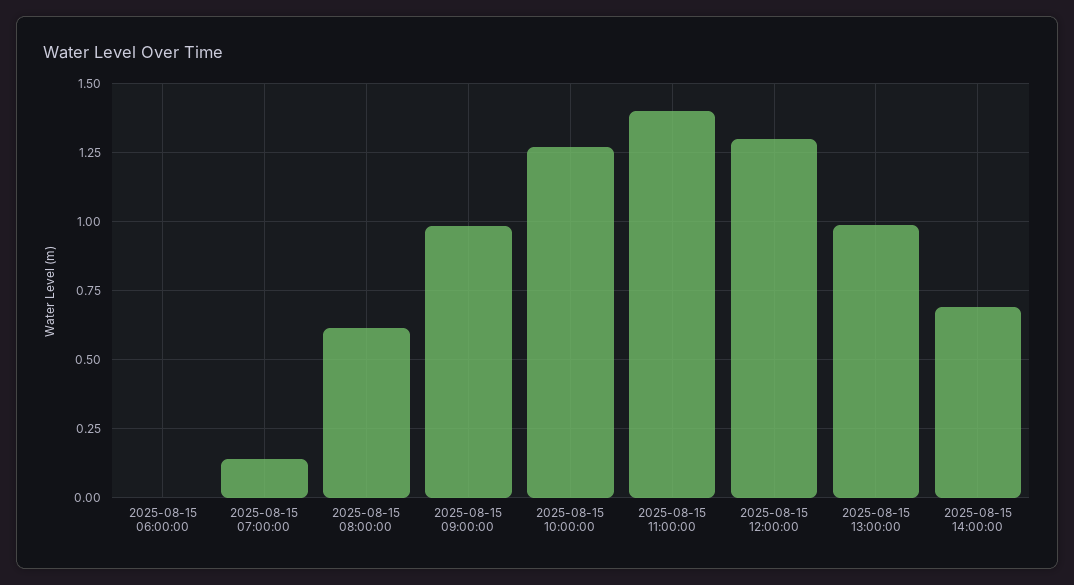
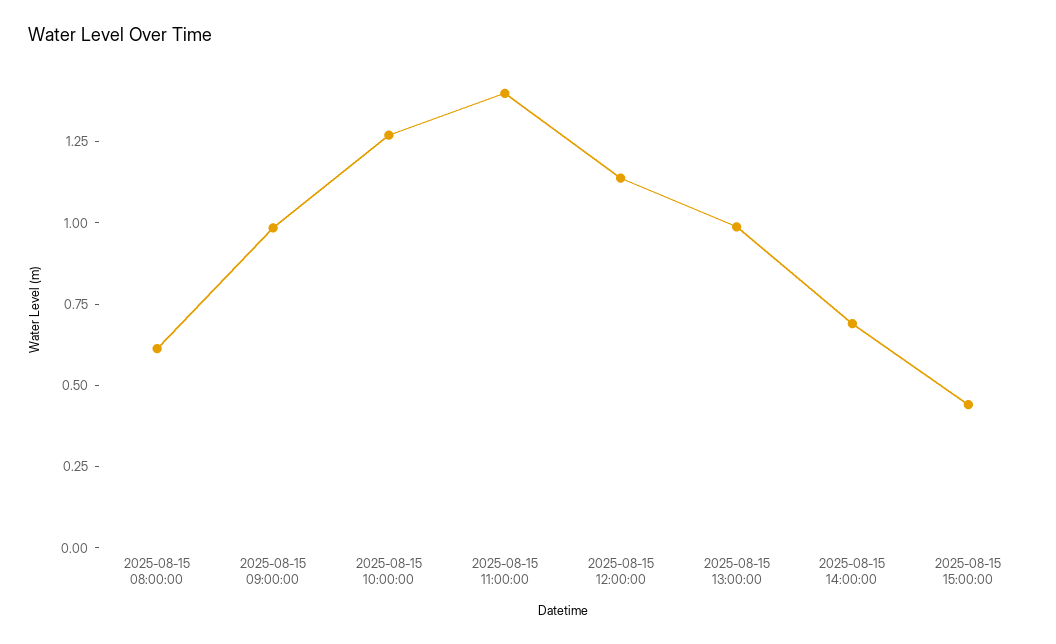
2025-08-15 06:00:00: 0 -> none
2025-08-15 07:00:00: 0.15 -> none
2025-08-15 12:00:00: 1.3 -> 1.15
2025-08-15 15:00:00: none -> 0.45

